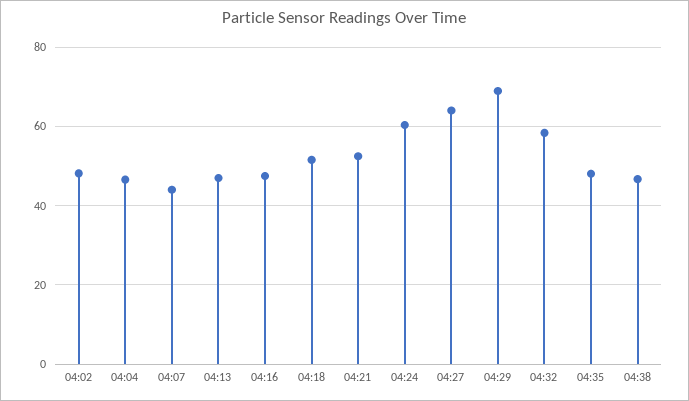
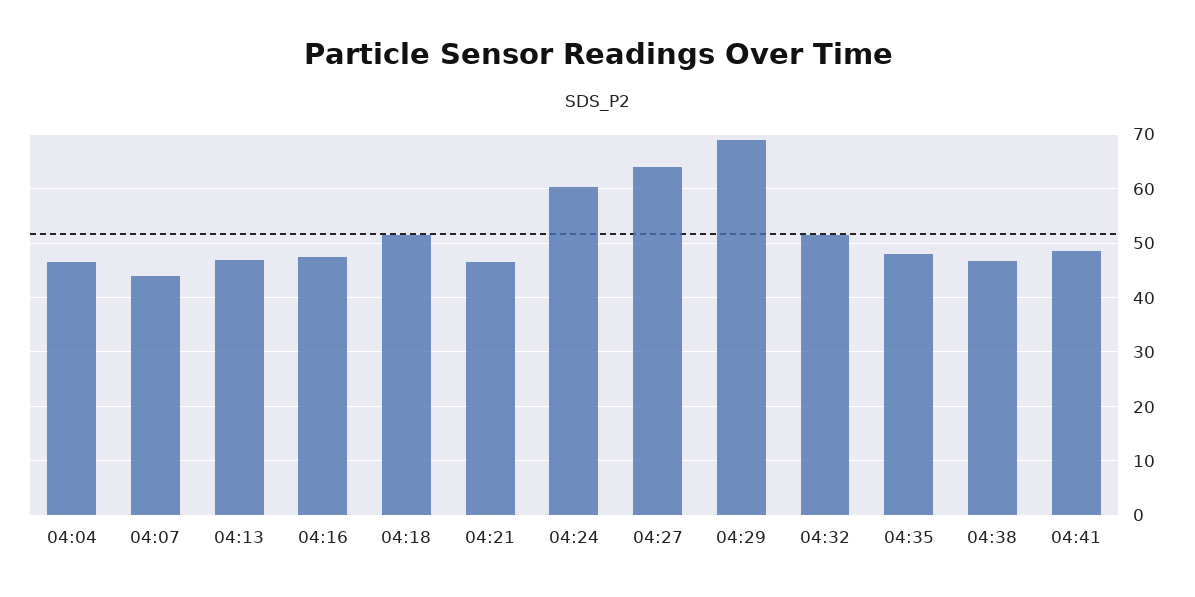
04:02: 48 -> none
04:21: 52 -> 46
04:32: 58 -> 52
04:41: none -> 48

